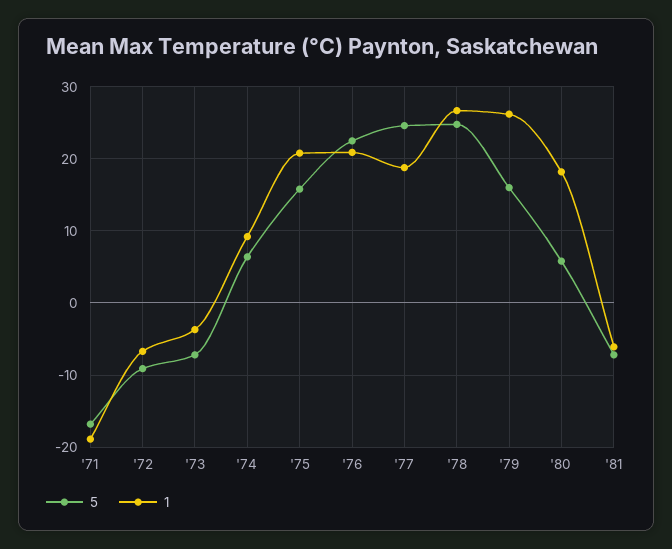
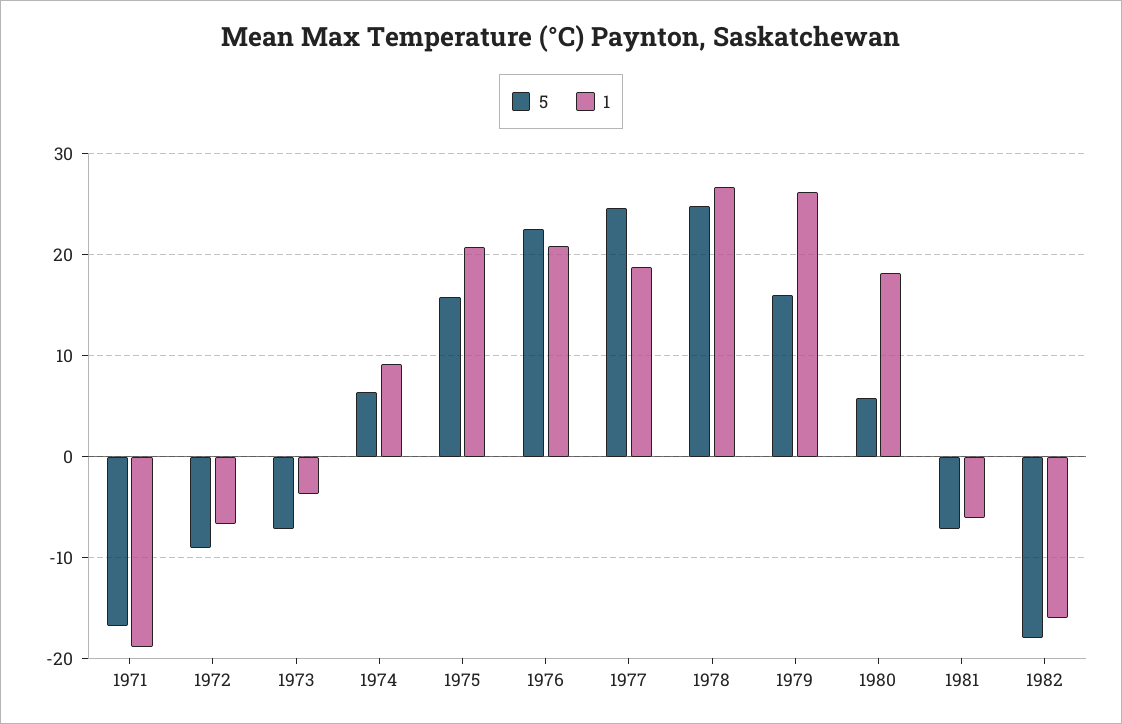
5, 1982: none -> -18
1, 1982: none -> -16

